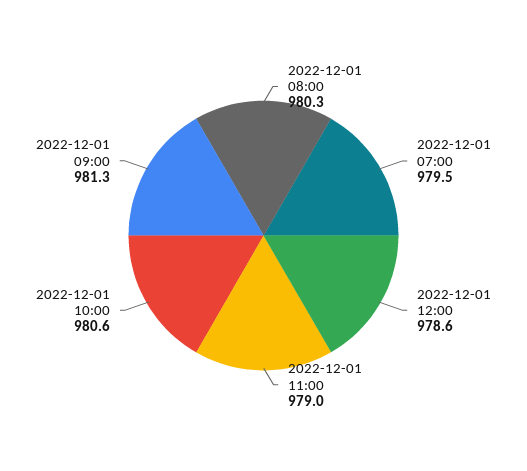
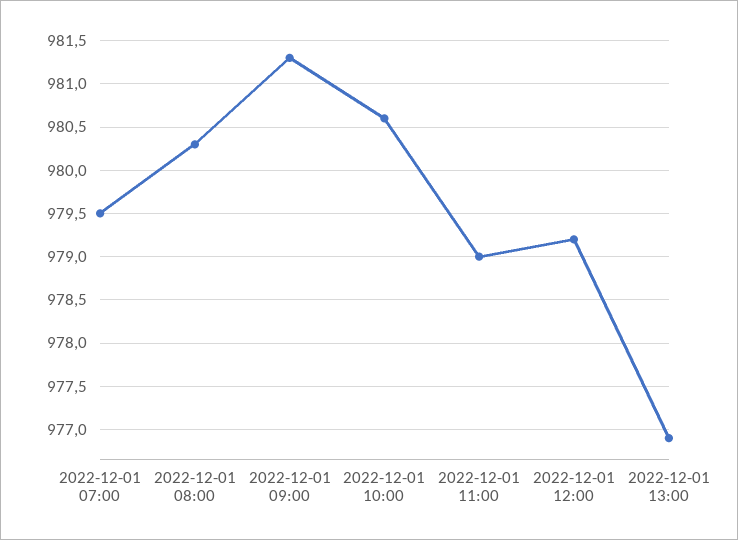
2022-12-01 12:00: 978.6 -> 979.2
2022-12-01 13:00: none -> 976.9

